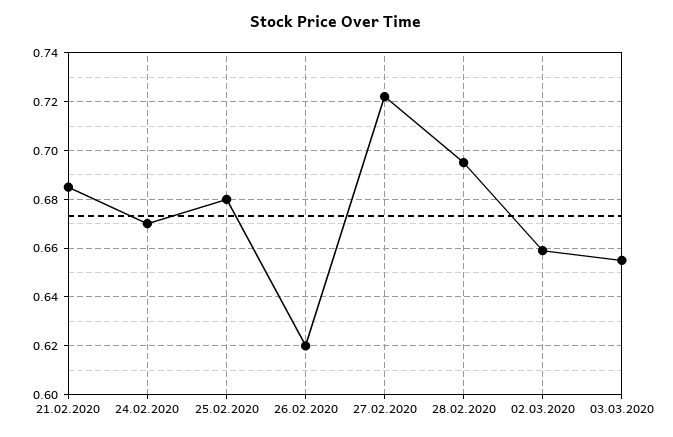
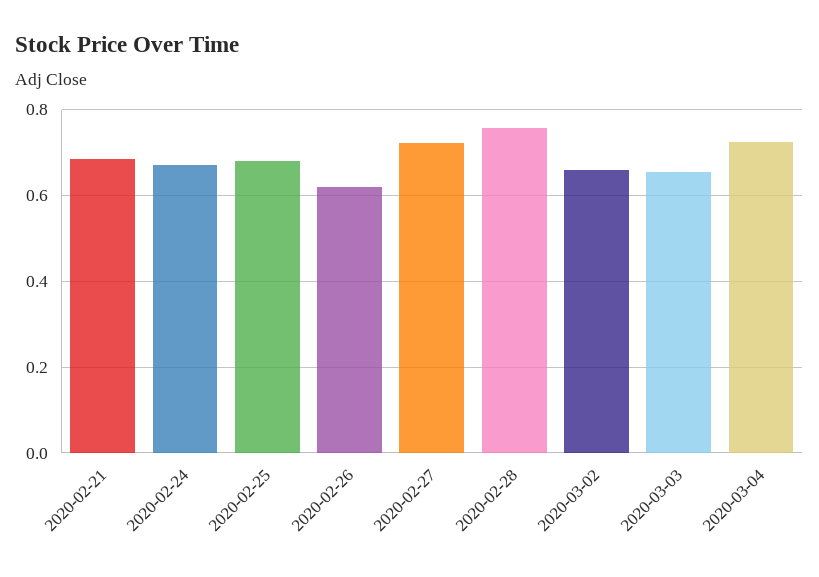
28.02.2020: 0.695 -> 0.76
2020-03-04: none -> 0.72

